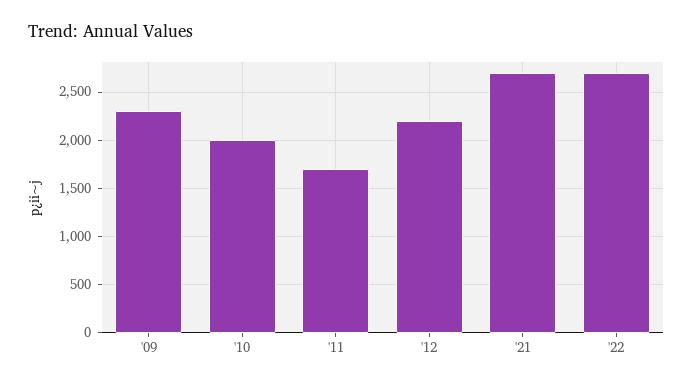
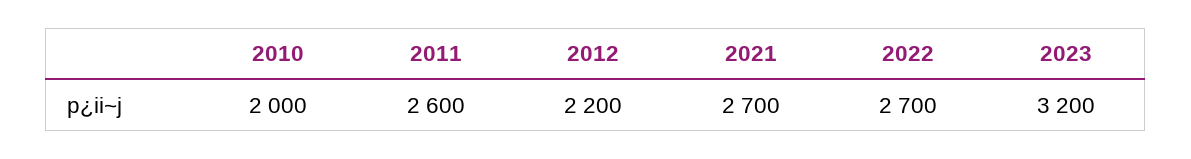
'09: 2300 -> none
'11: 1700 -> 2600
2023: none -> 3200

